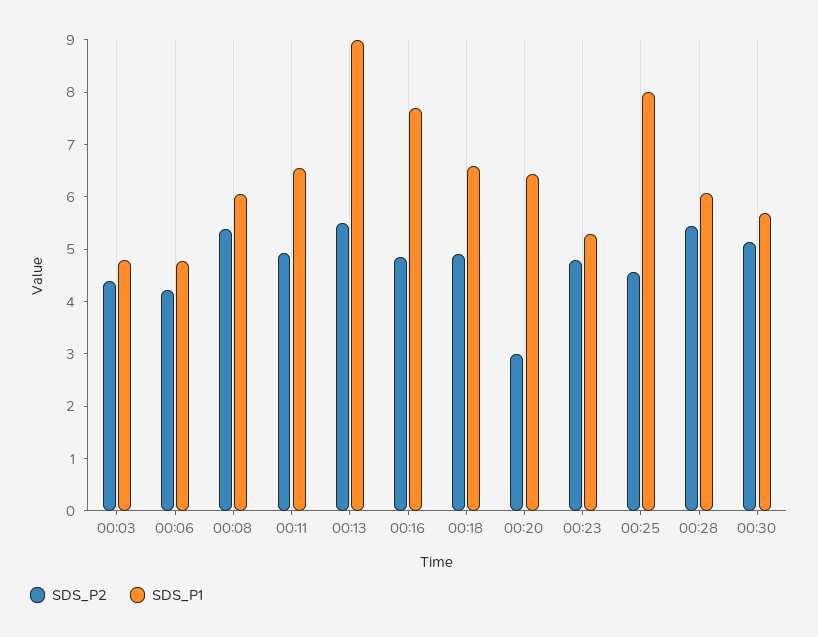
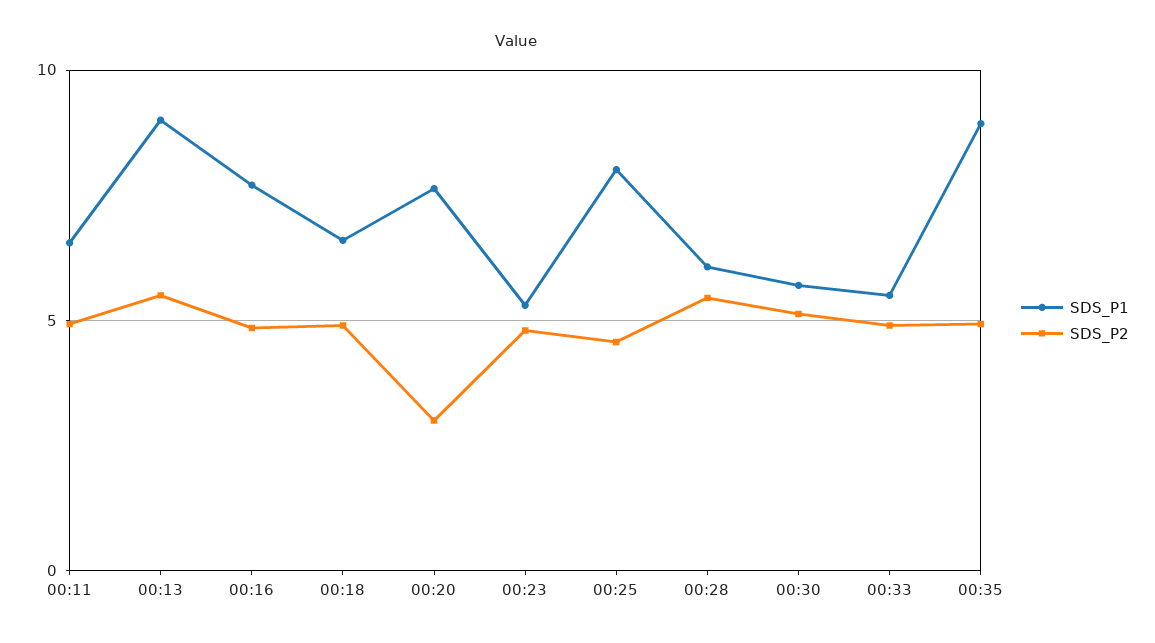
SDS_P2, 00:03: 4.4 -> none
SDS_P1, 00:03: 4.8 -> none
SDS_P2, 00:06: 4.2 -> none
SDS_P1, 00:06: 4.8 -> none
SDS_P2, 00:08: 5.4 -> none
SDS_P1, 00:08: 6 -> none
SDS_P1, 00:20: 6.4 -> 7.5
SDS_P1, 00:33: none -> 5.5
SDS_P2, 00:33: none -> 5
SDS_P1, 00:35: none -> 9
SDS_P2, 00:35: none -> 5

